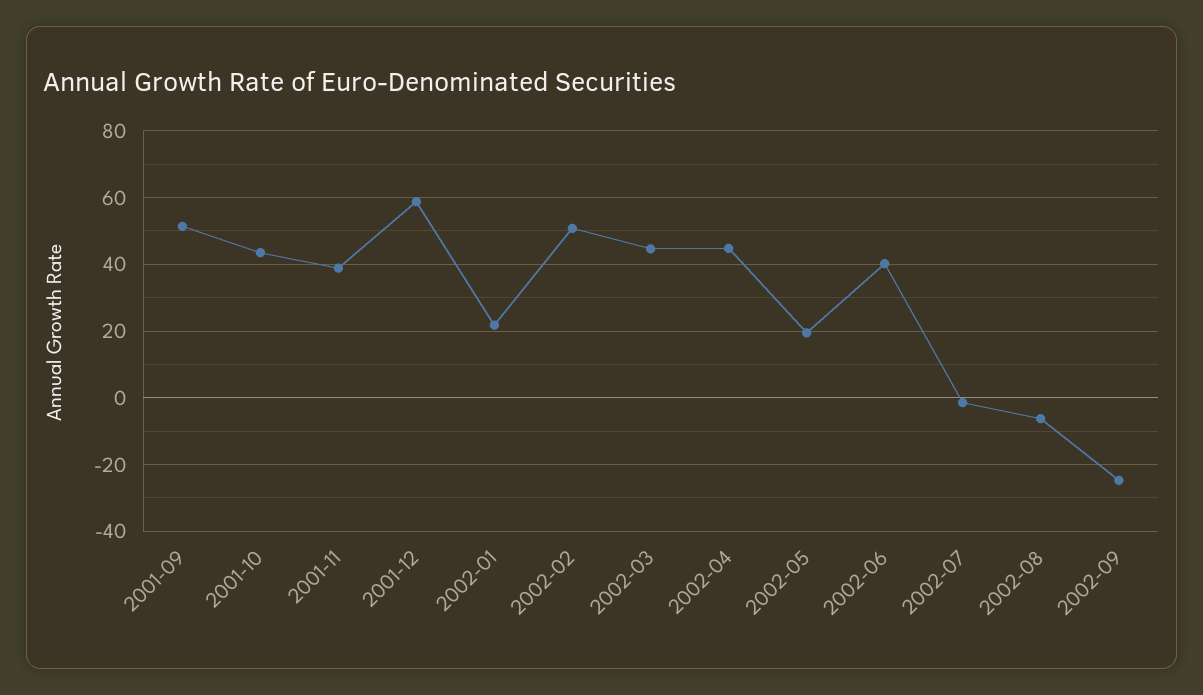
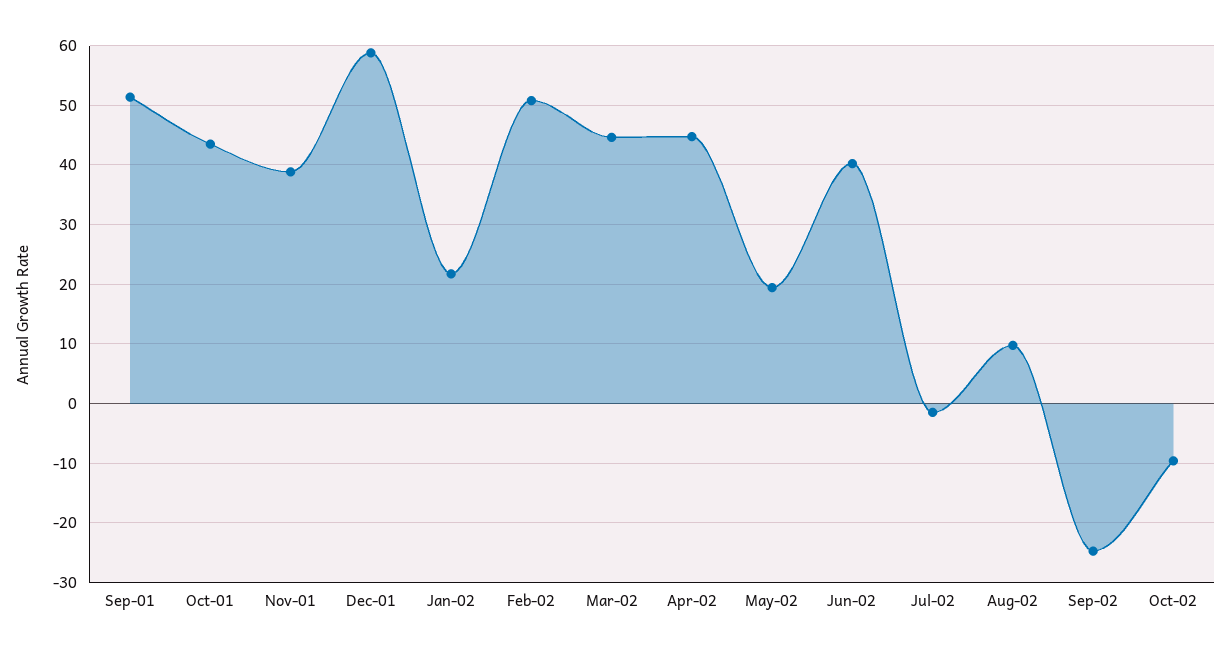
2002-08: -6 -> 10
Oct-02: none -> -10

